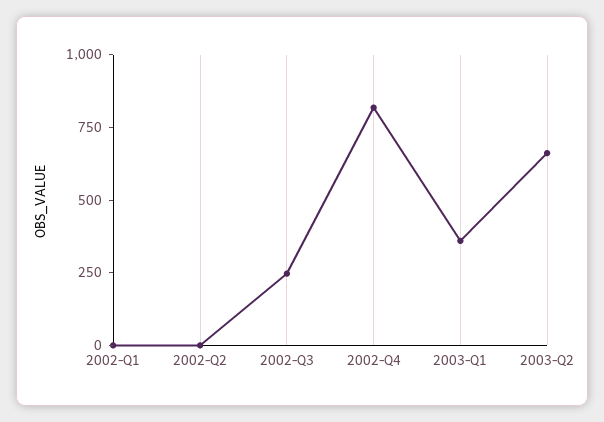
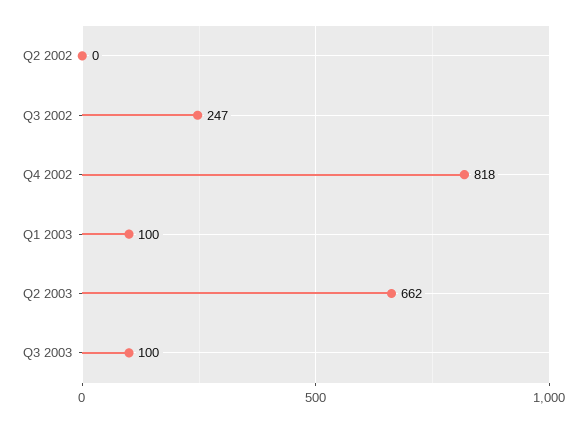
2002-Q1: 0 -> none
2003-Q1: 350 -> 100
Q3 2003: none -> 100

